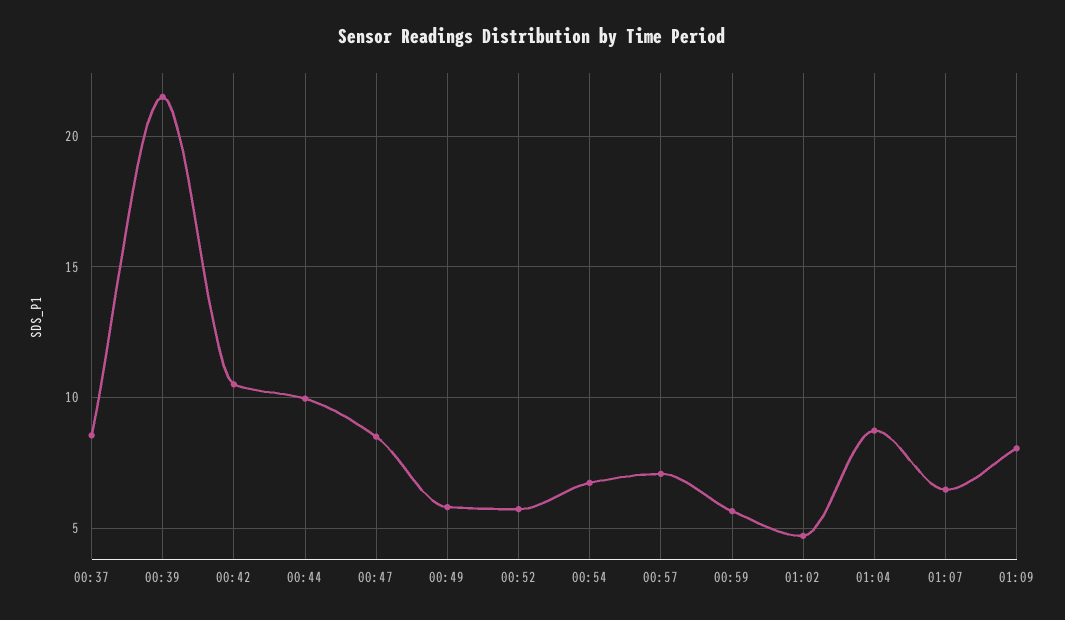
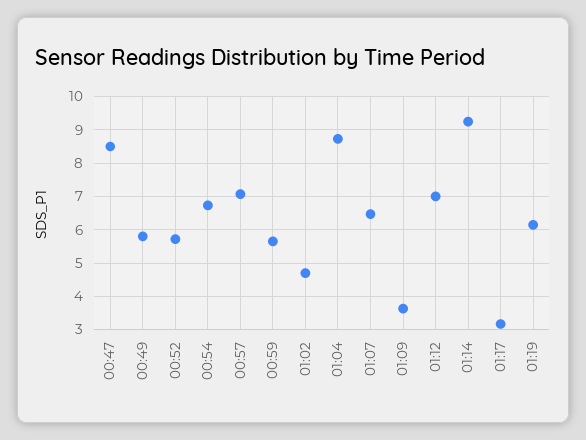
00:37: 8.5 -> none
00:39: 21.5 -> none
00:42: 10.5 -> none
00:44: 10 -> none
01:09: 8 -> 3.6
01:12: none -> 7
01:14: none -> 9.2
01:17: none -> 3.2
01:19: none -> 6.2

